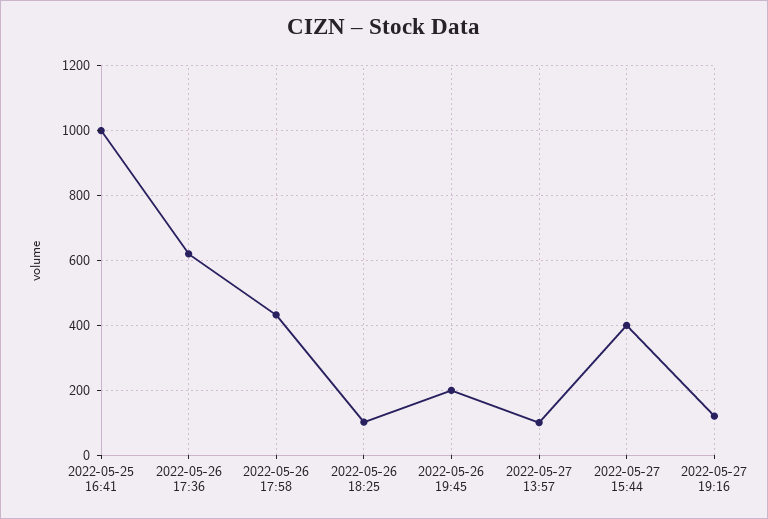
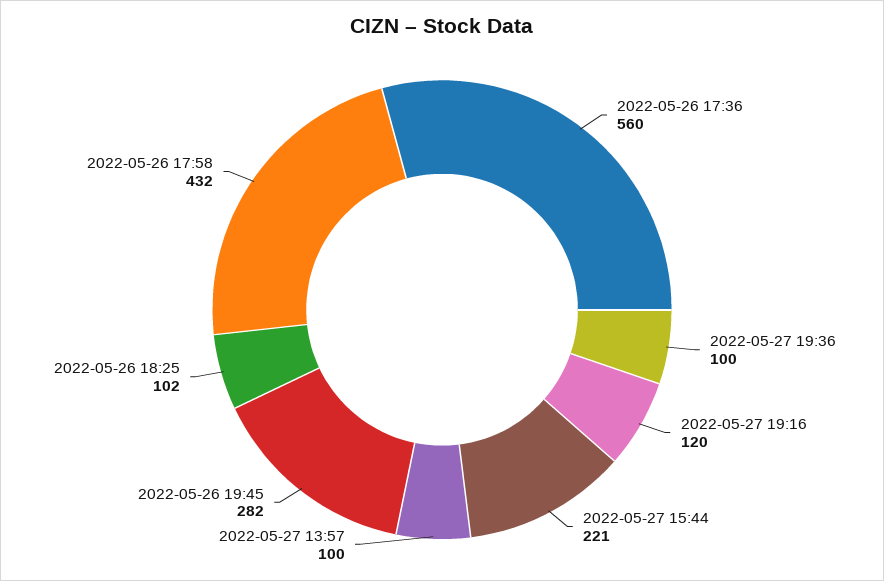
2022-05-25 16:41: 1000 -> none
2022-05-26 17:36: 620 -> 560
2022-05-26 19:45: 200 -> 282
2022-05-27 15:44: 400 -> 221
2022-05-27 19:36: none -> 100

